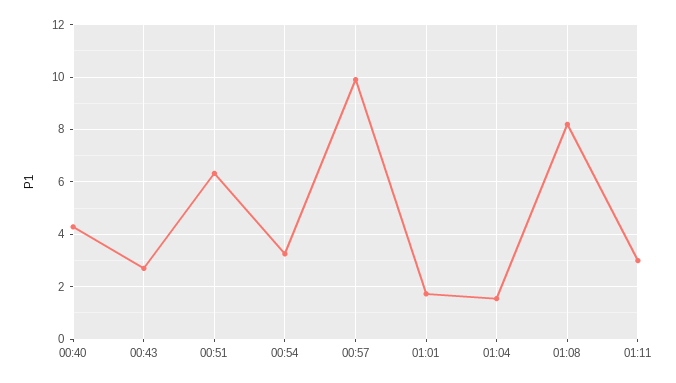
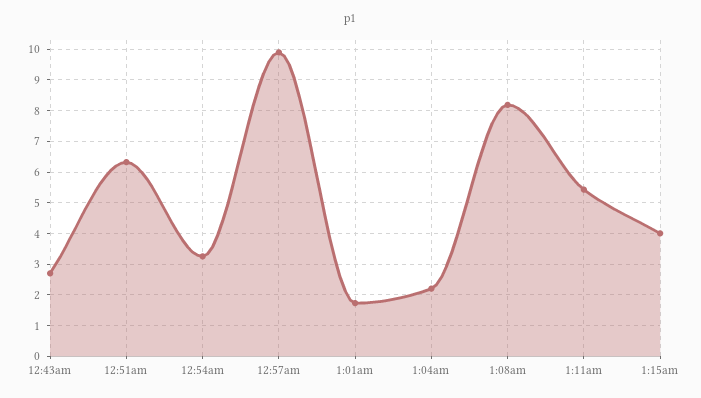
00:40: 4.25 -> none
01:04: 1.5 -> 2.2
01:11: 3 -> 5.4
1:15am: none -> 4

